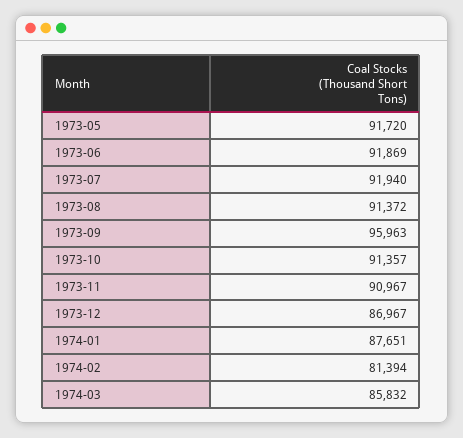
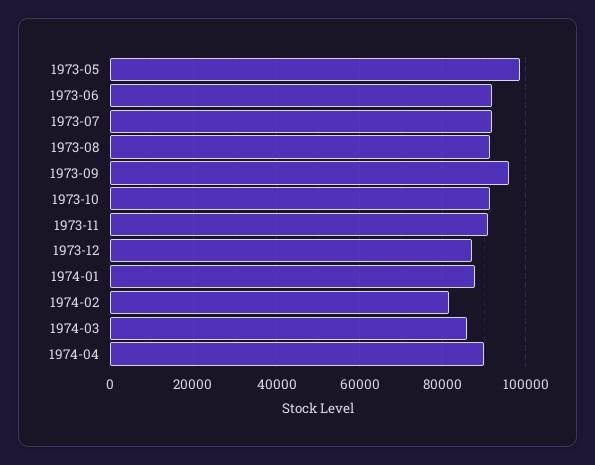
1973-05: 91720 -> 98000
1974-04: none -> 90000

